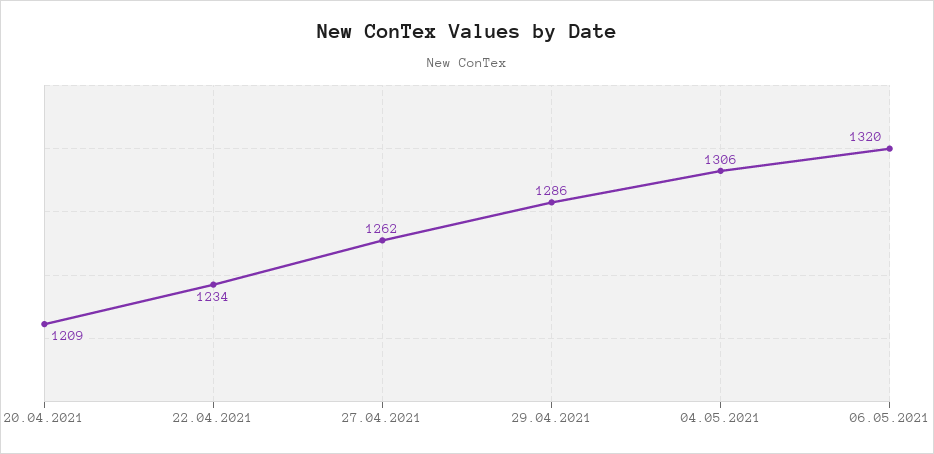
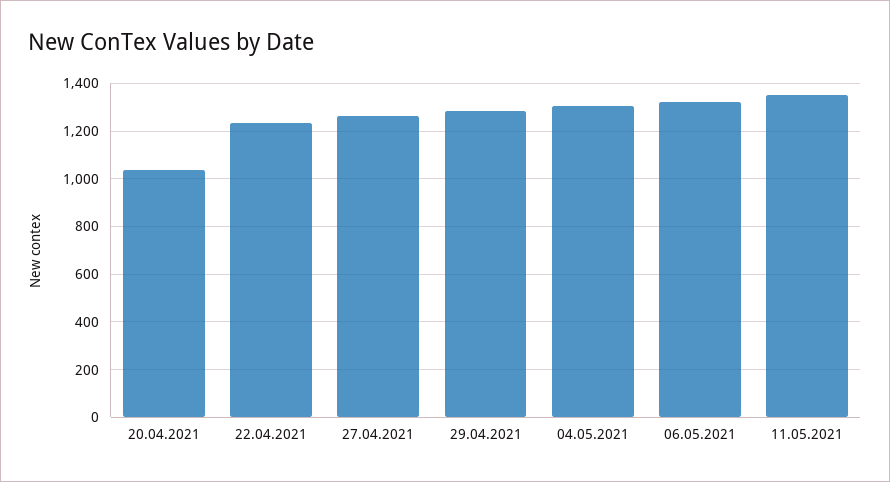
20.04.2021: 1209 -> 1050
11.05.2021: none -> 1350

